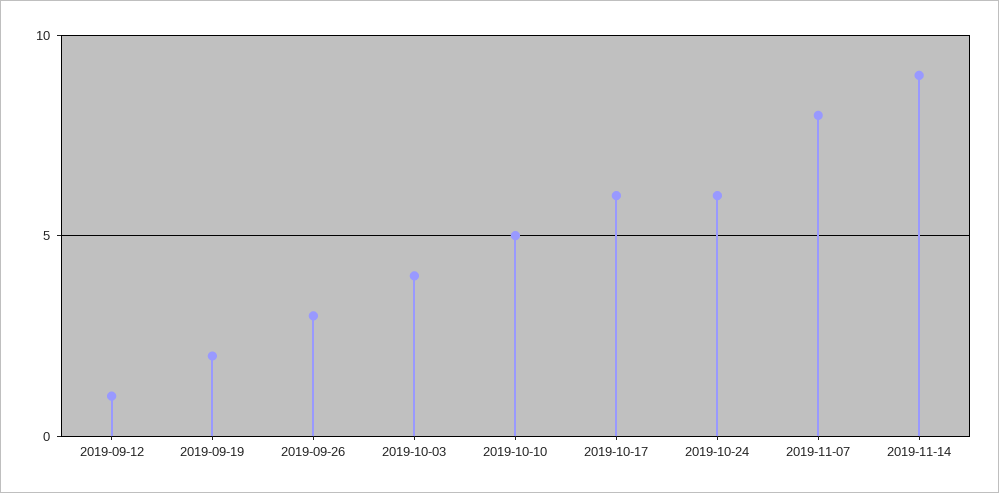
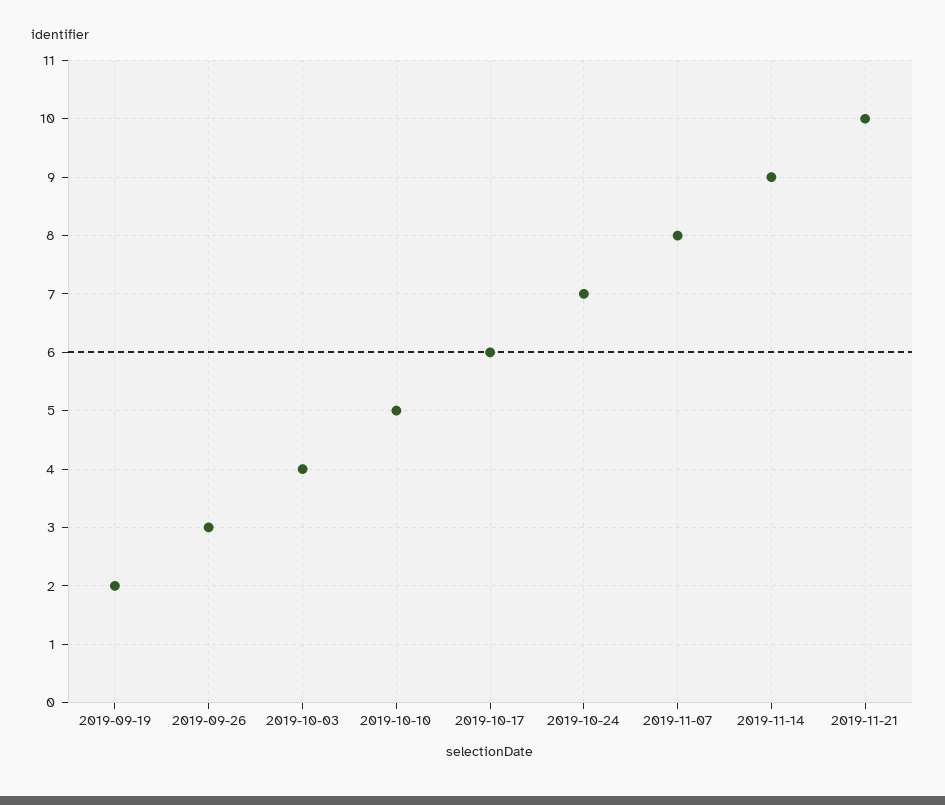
2019-09-12: 1 -> none
2019-10-24: 6 -> 7
2019-11-21: none -> 10

